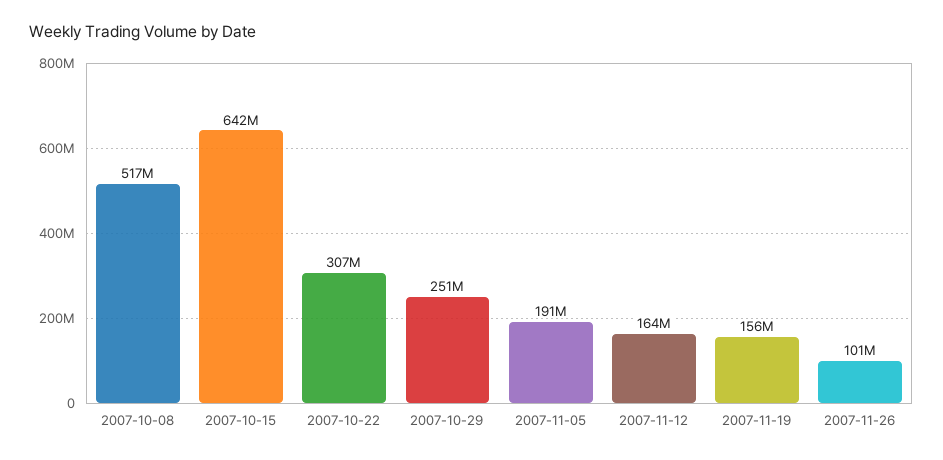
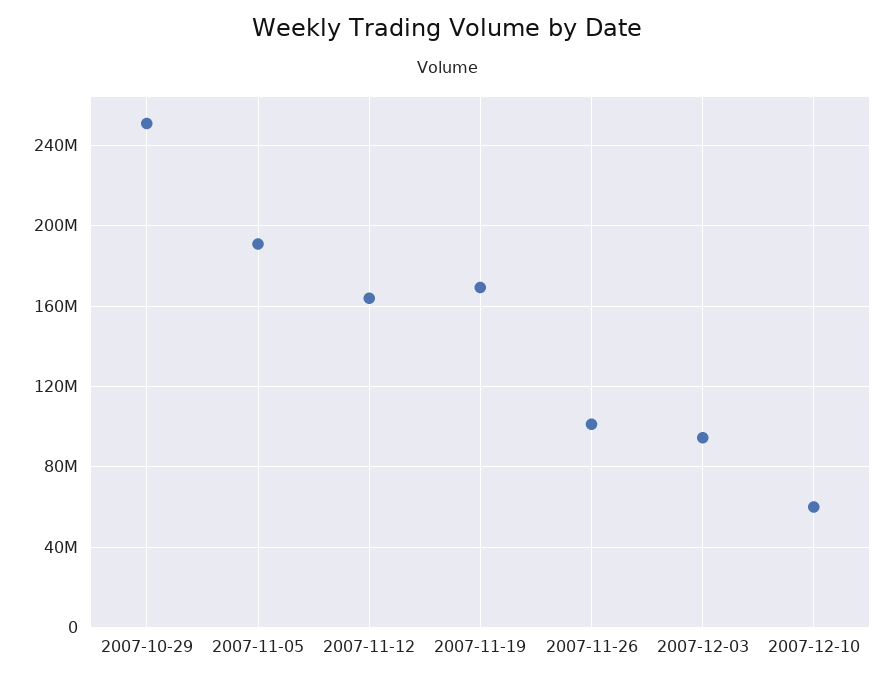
2007-10-08: 517000000 -> none
2007-10-15: 642000000 -> none
2007-10-22: 307000000 -> none
2007-11-19: 156000000 -> 170000000
2007-12-03: none -> 95000000
2007-12-10: none -> 60000000

